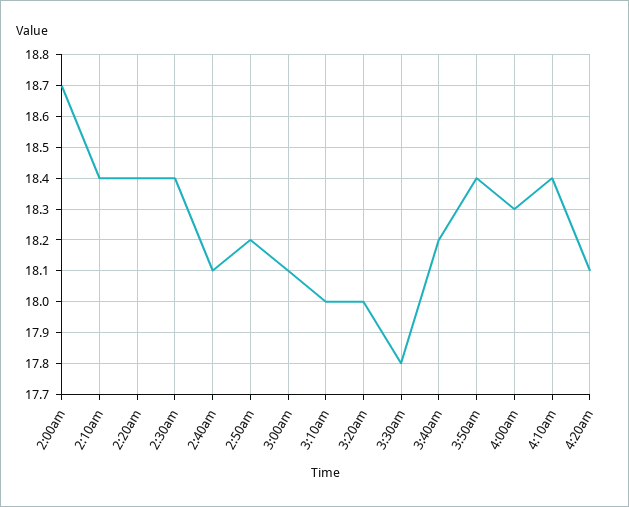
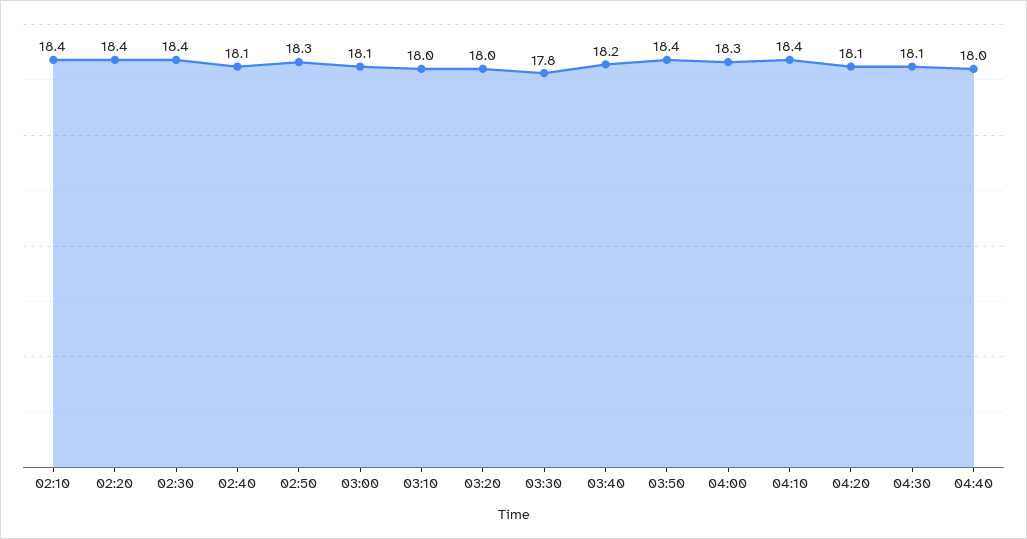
2:00am: 18.7 -> none
2:50am: 18.2 -> 18.3
04:30: none -> 18.1
04:40: none -> 18

